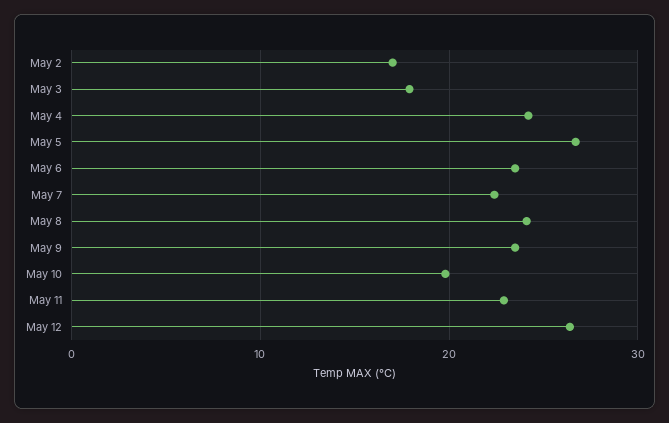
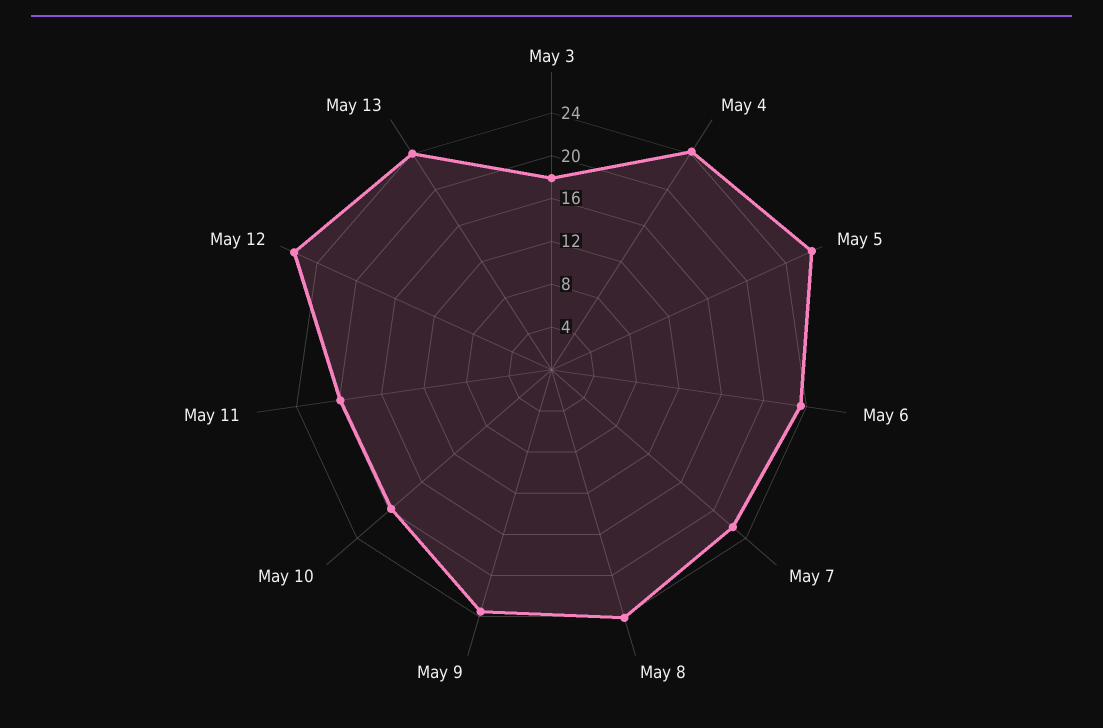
May 2: 17 -> none
May 11: 23 -> 20
May 13: none -> 24

